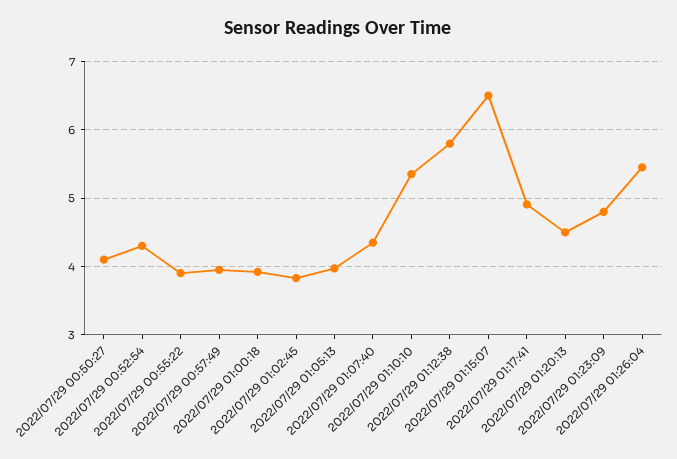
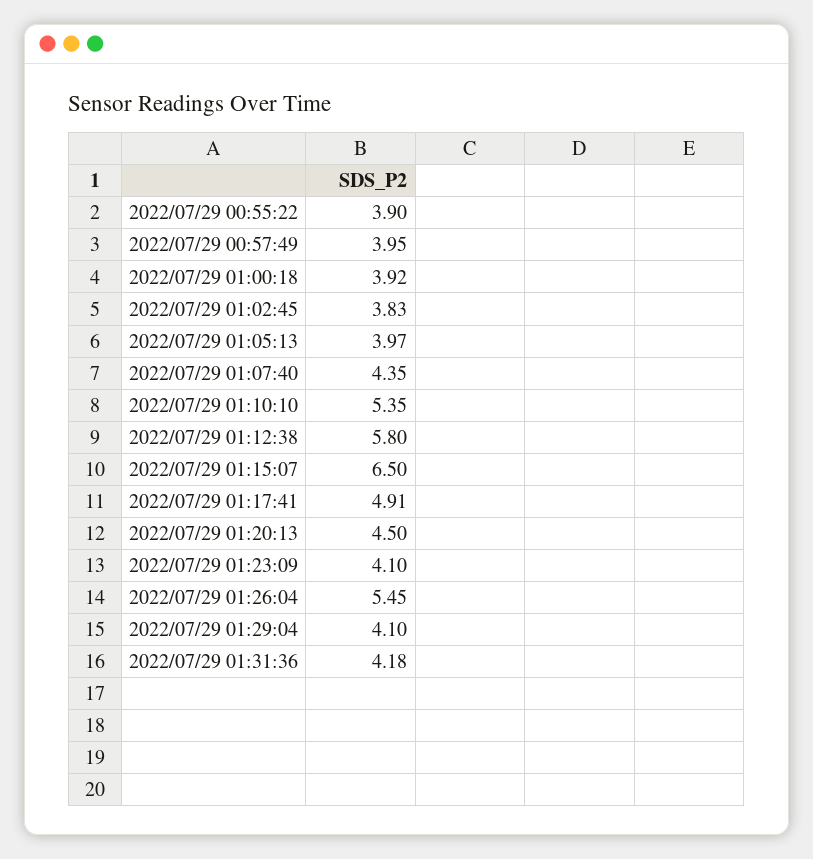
2022/07/29 00:50:27: 4.1 -> none
2022/07/29 00:52:54: 4.3 -> none
2022/07/29 01:23:09: 4.8 -> 4.1
2022/07/29 01:29:04: none -> 4.1
2022/07/29 01:31:36: none -> 4.18

